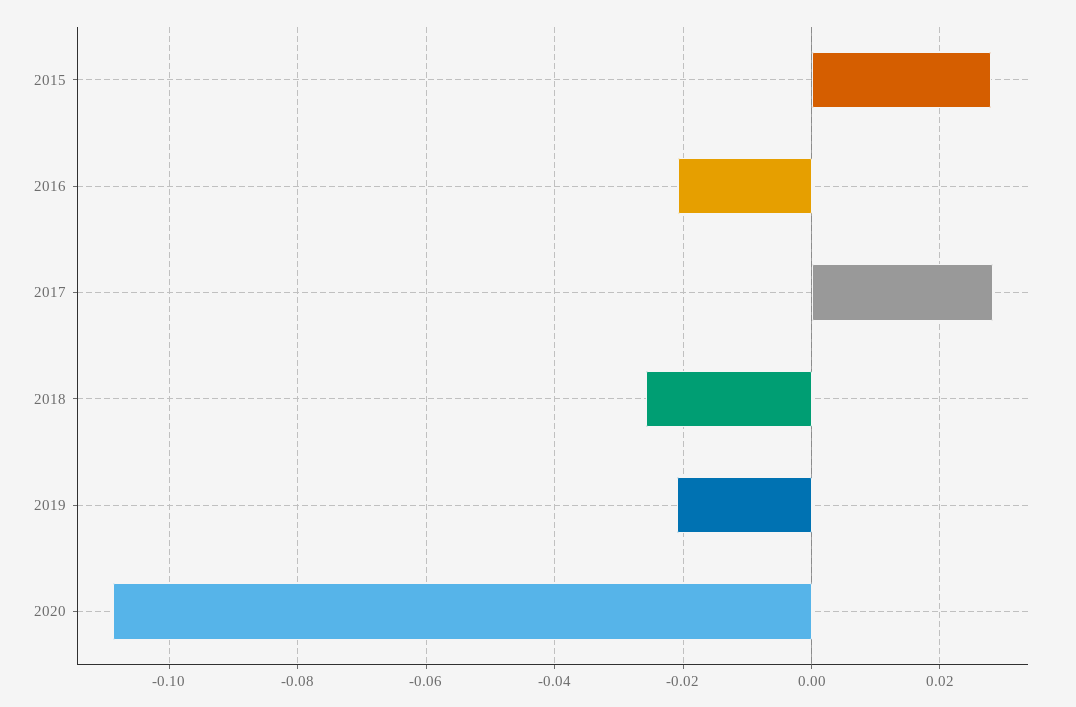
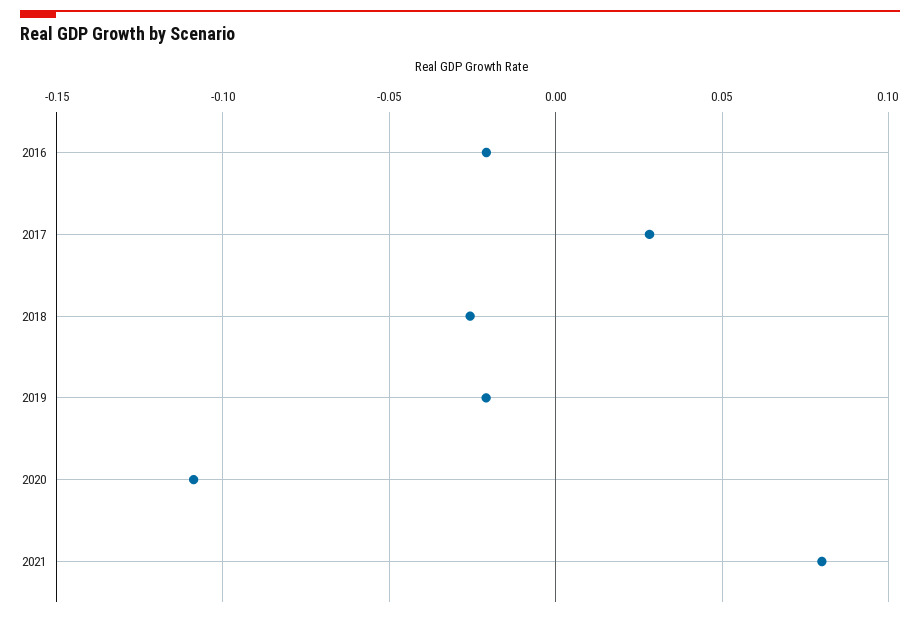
2015: 0.028 -> none
2021: none -> 0.08

